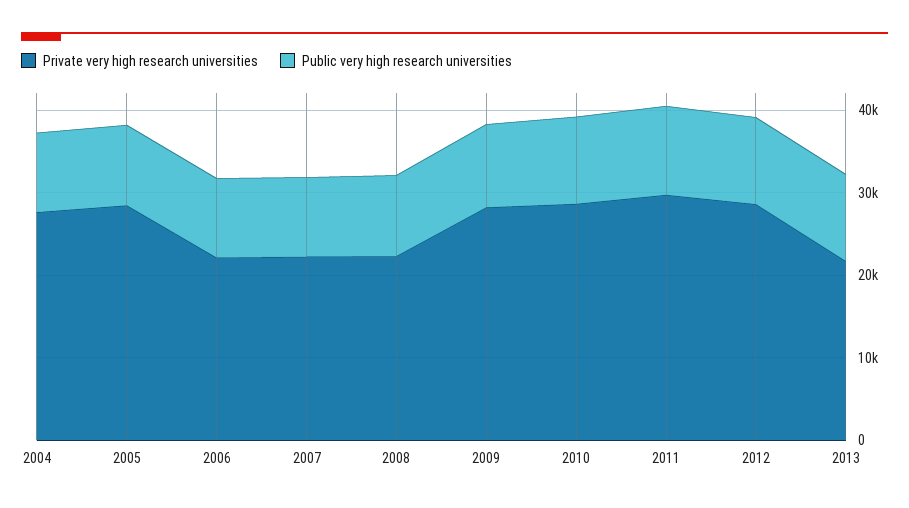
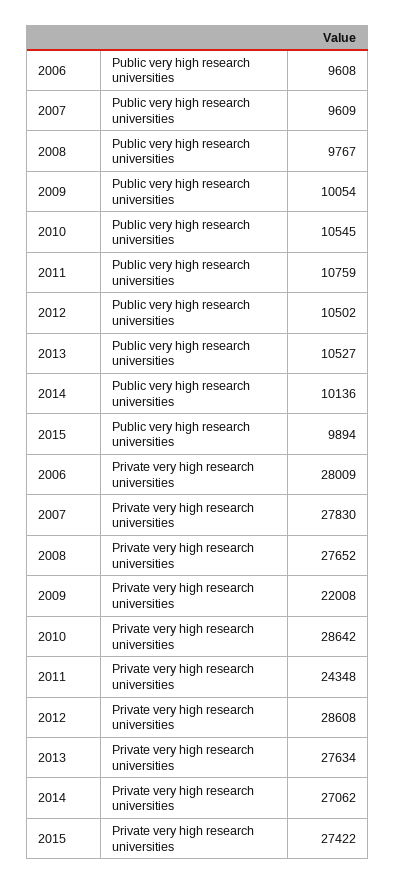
Private very high research universities, 2004: 28000 -> none
Public very high research universities, 2004: 10000 -> none
Private very high research universities, 2005: 28000 -> none
Public very high research universities, 2005: 10000 -> none
Private very high research universities, 2006: 22000 -> 28009
Private very high research universities, 2007: 22000 -> 27830
Private very high research universities, 2008: 22000 -> 27652
Private very high research universities, 2009: 28000 -> 22008
Private very high research universities, 2011: 30000 -> 24348
Private very high research universities, 2013: 22000 -> 27634
Public very high research universities, 2014: none -> 10136
Public very high research universities, 2015: none -> 9894
Private very high research universities, 2014: none -> 27062
Private very high research universities, 2015: none -> 27422

